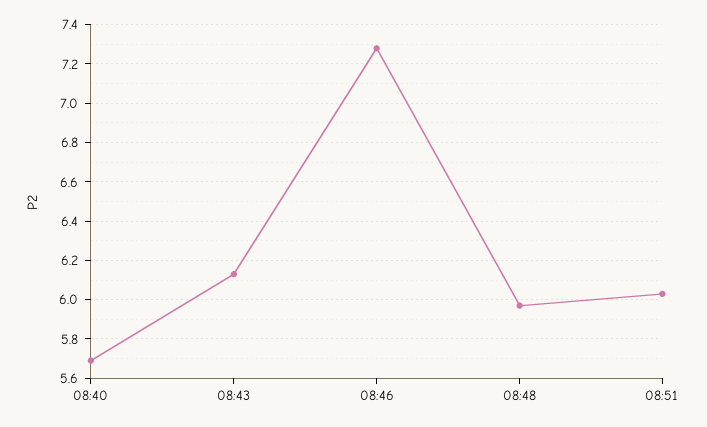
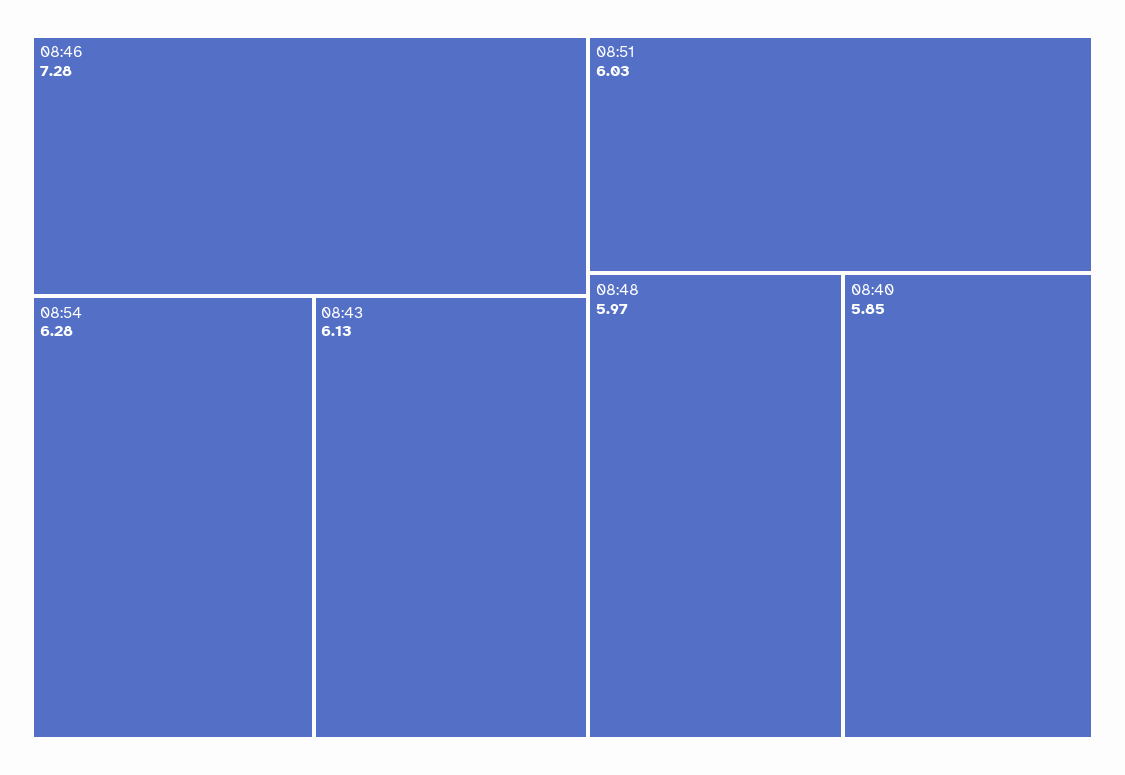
08:40: 5.7 -> 5.85
08:54: none -> 6.28

